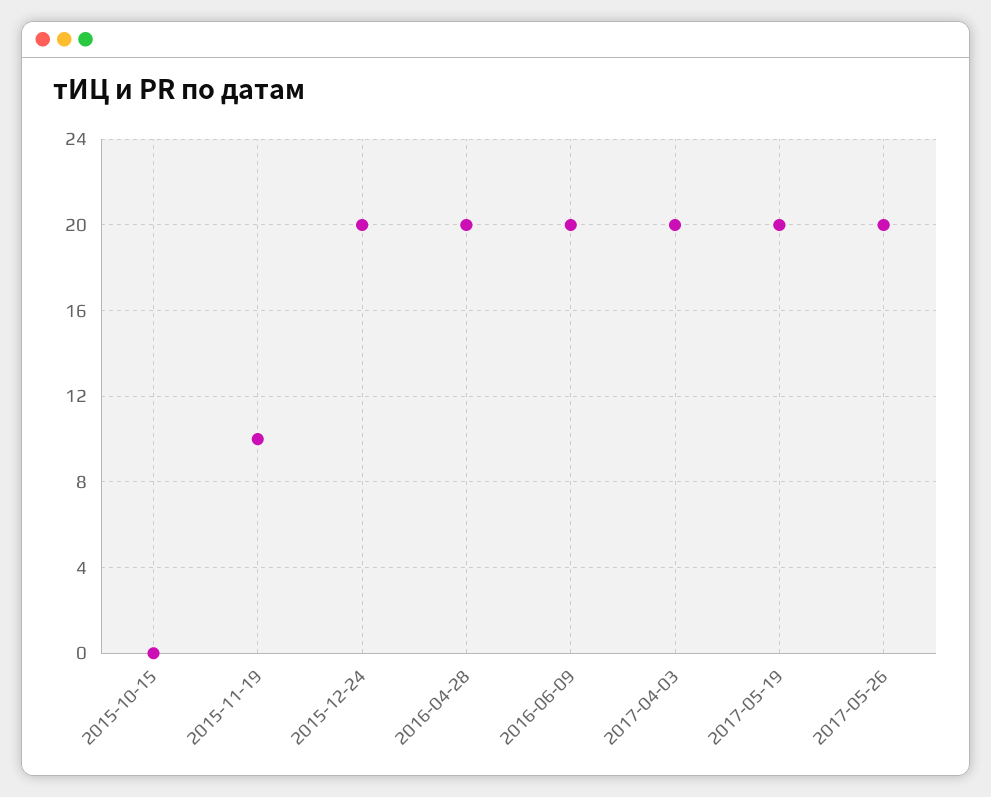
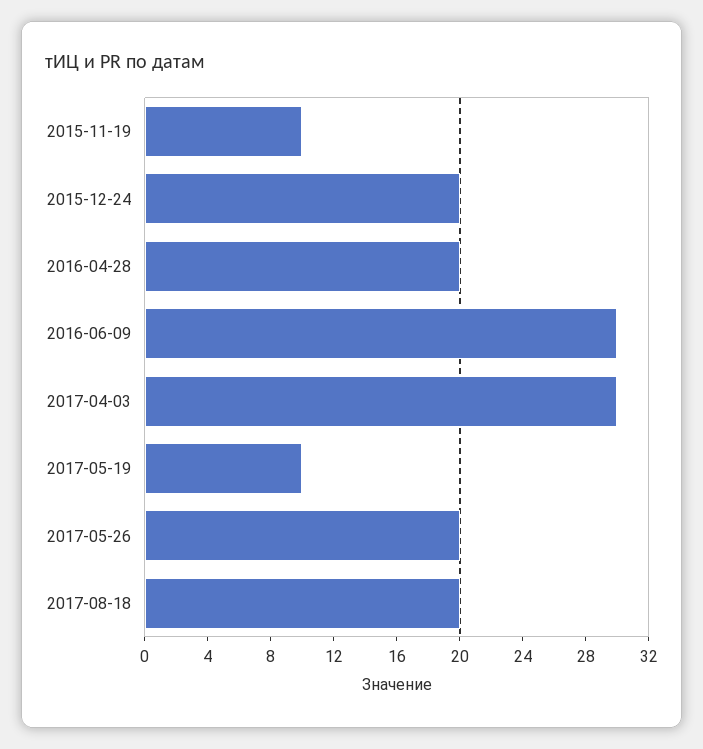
2015-10-15: 0 -> none
2016-06-09: 20 -> 30
2017-04-03: 20 -> 30
2017-05-19: 20 -> 10
2017-08-18: none -> 20

